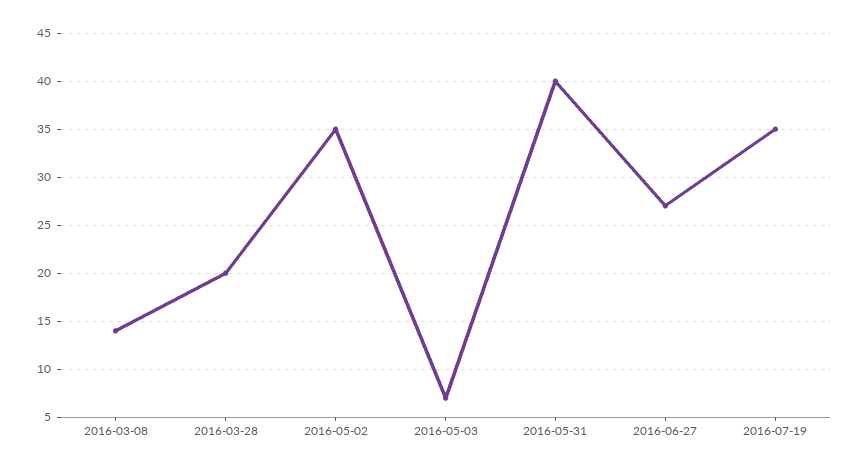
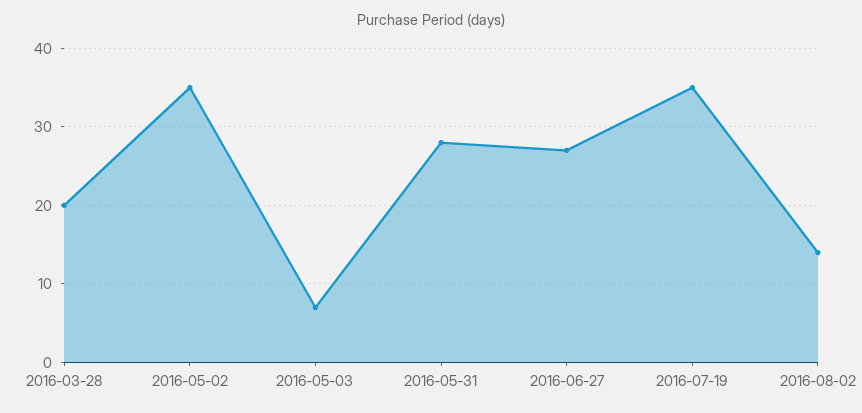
2016-03-08: 14 -> none
2016-05-31: 40 -> 28
2016-08-02: none -> 14

